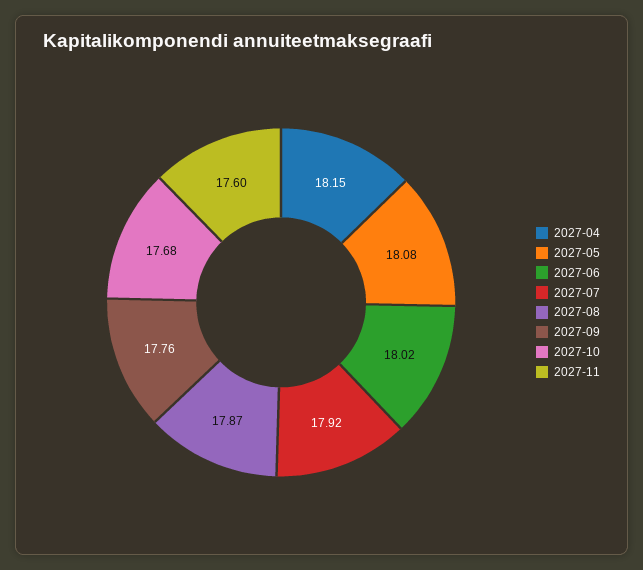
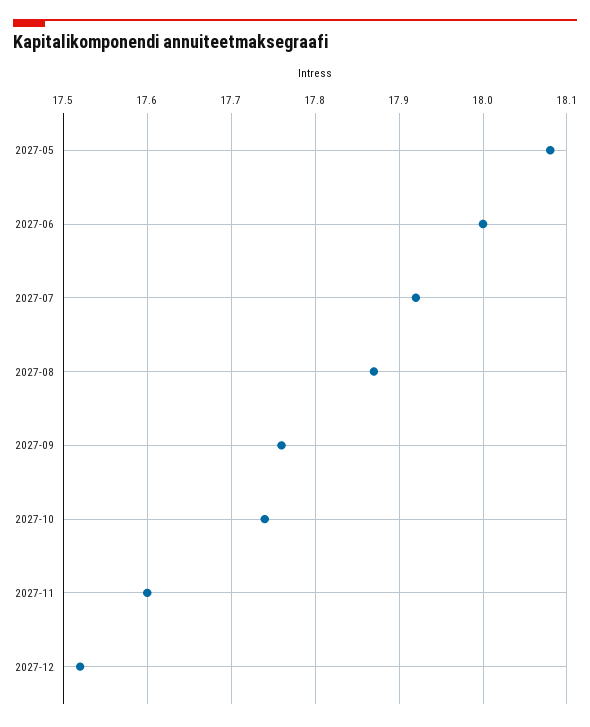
2027-04: 18.15 -> none
2027-06: 18.02 -> 18
2027-10: 17.68 -> 17.74
2027-12: none -> 17.52

